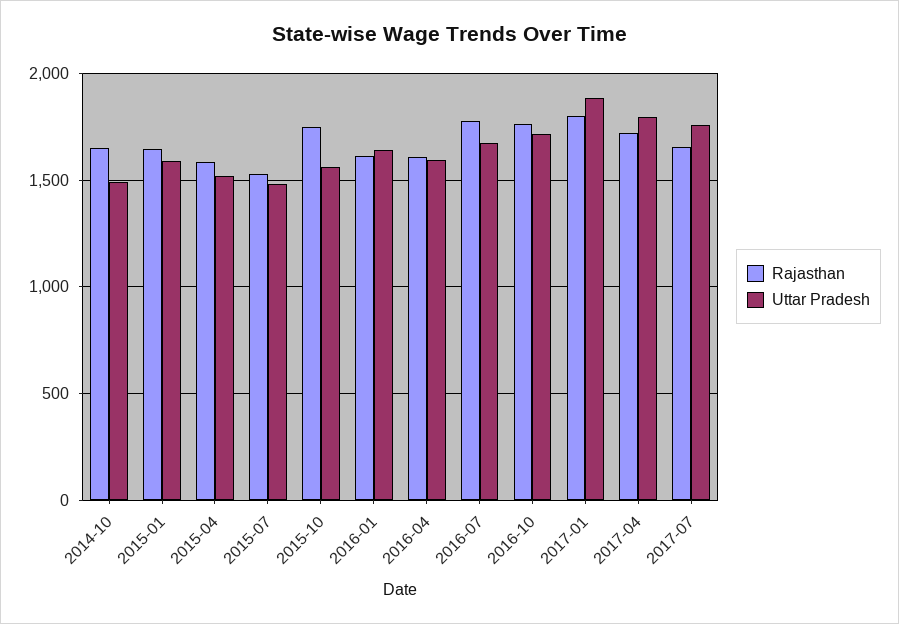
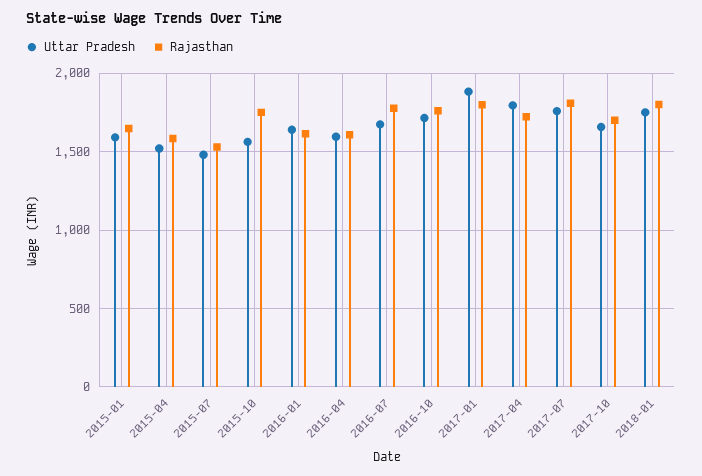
Rajasthan, 2014-10: 1650 -> none
Uttar Pradesh, 2014-10: 1500 -> none
Rajasthan, 2017-07: 1650 -> 1800
Uttar Pradesh, 2017-10: none -> 1650
Rajasthan, 2017-10: none -> 1700
Uttar Pradesh, 2018-01: none -> 1750
Rajasthan, 2018-01: none -> 1800

